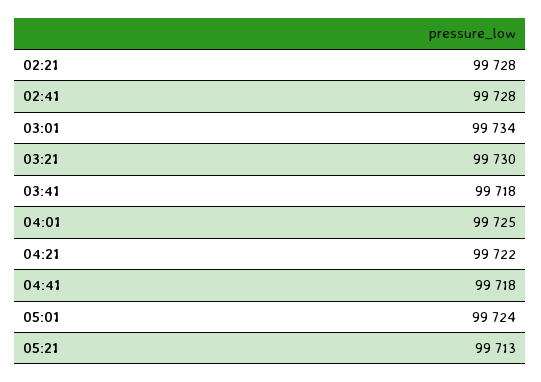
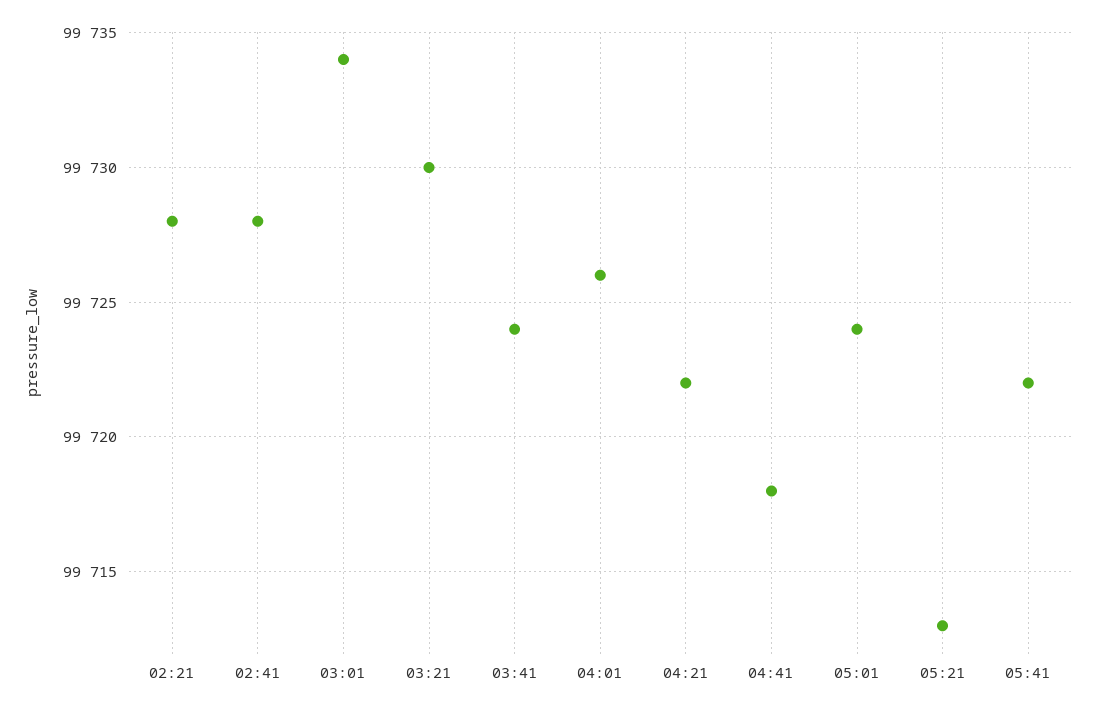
03:41: 99718 -> 99724
04:01: 99725 -> 99726
05:41: none -> 99722

